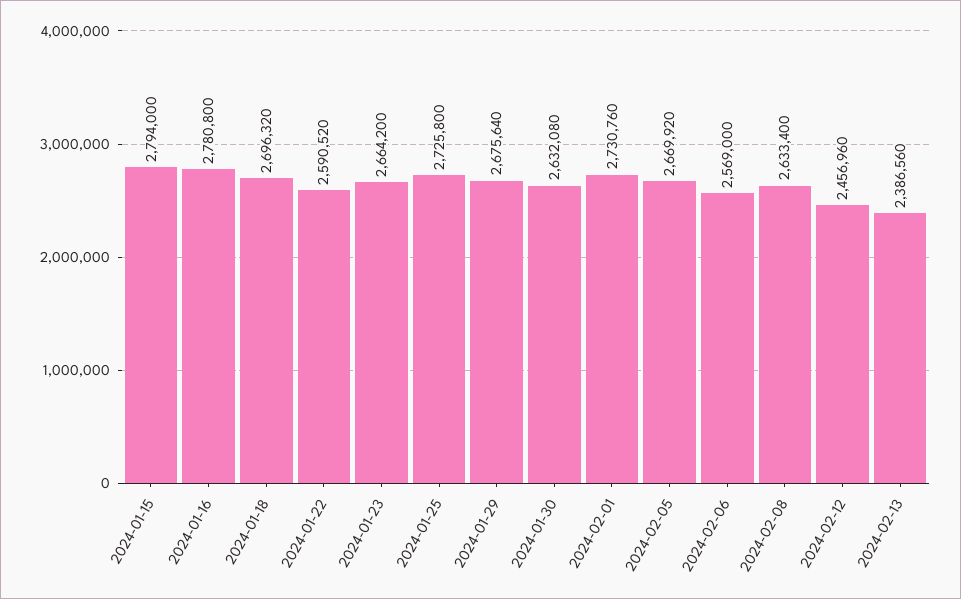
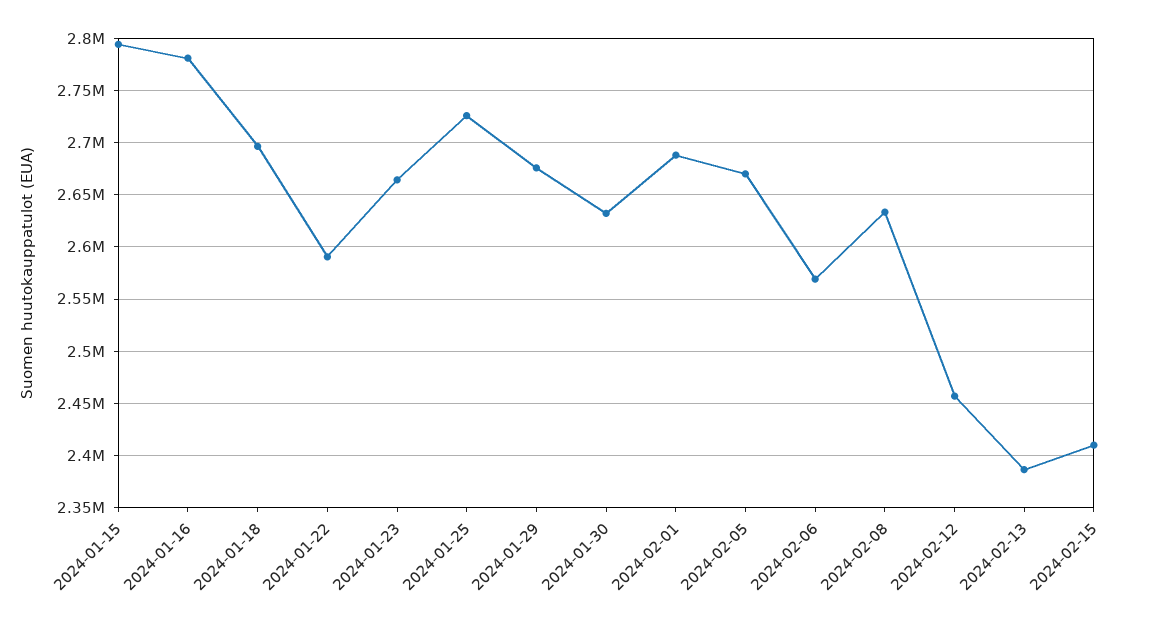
2024-02-01: 2730760 -> 2690000
2024-02-15: none -> 2410000

